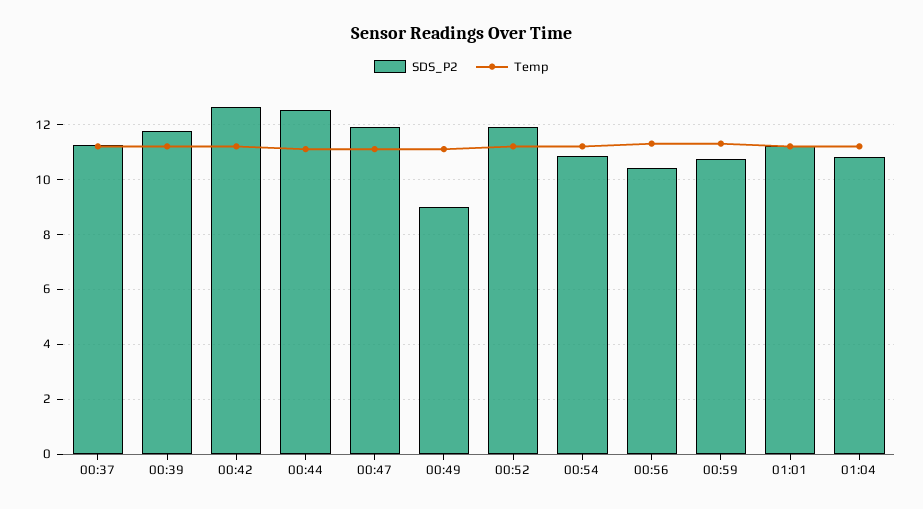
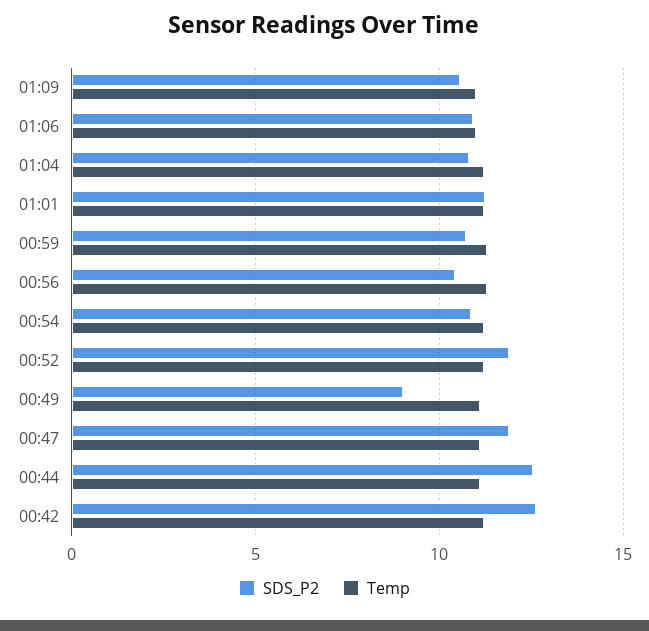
SDS_P2, 00:37: 11.25 -> none
Temp, 00:37: 11.25 -> none
SDS_P2, 00:39: 11.75 -> none
Temp, 00:39: 11.25 -> none
SDS_P2, 01:09: none -> 10.5
Temp, 01:09: none -> 11
SDS_P2, 01:06: none -> 11
Temp, 01:06: none -> 11

